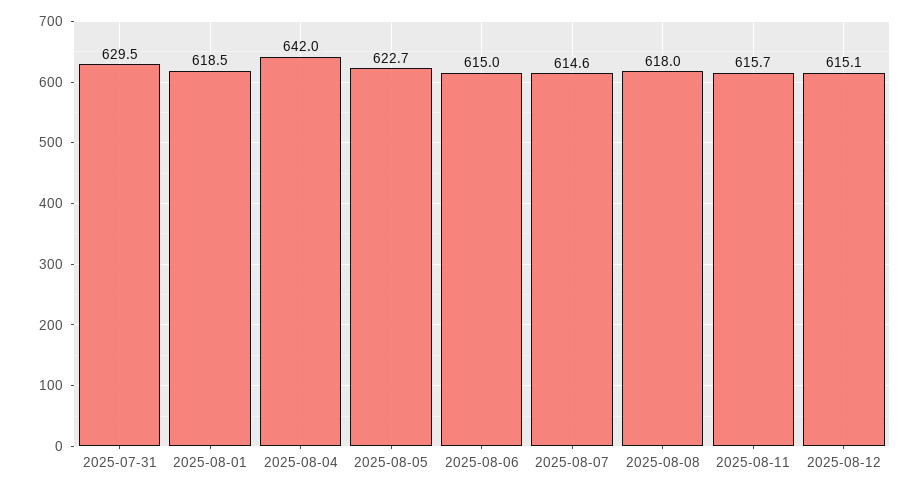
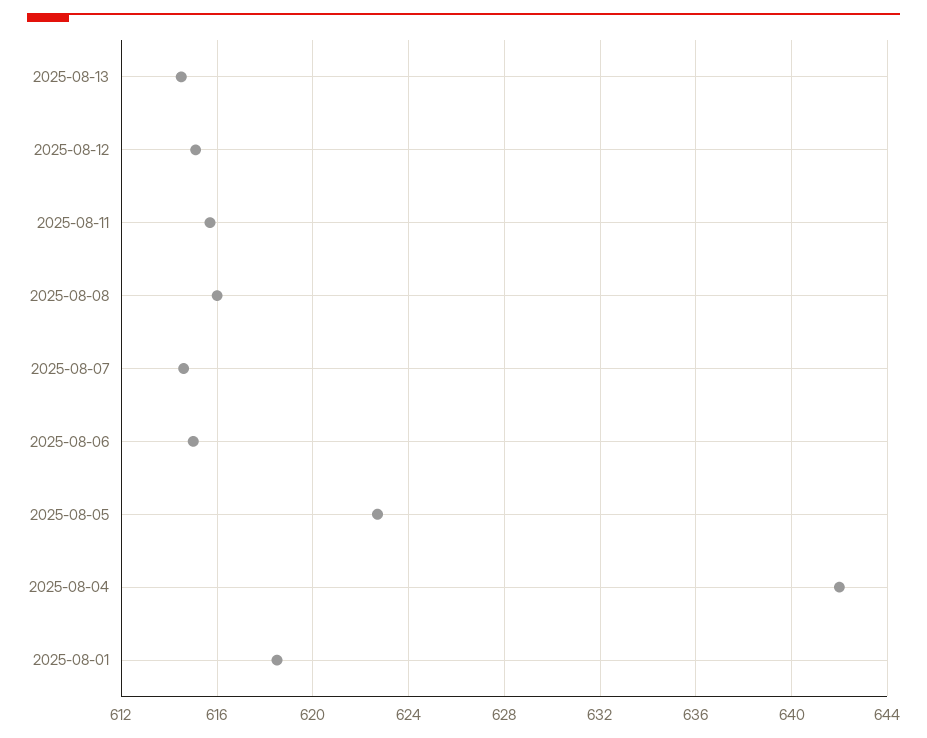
2025-07-31: 629.5 -> none
2025-08-08: 618 -> 616
2025-08-13: none -> 614.5

